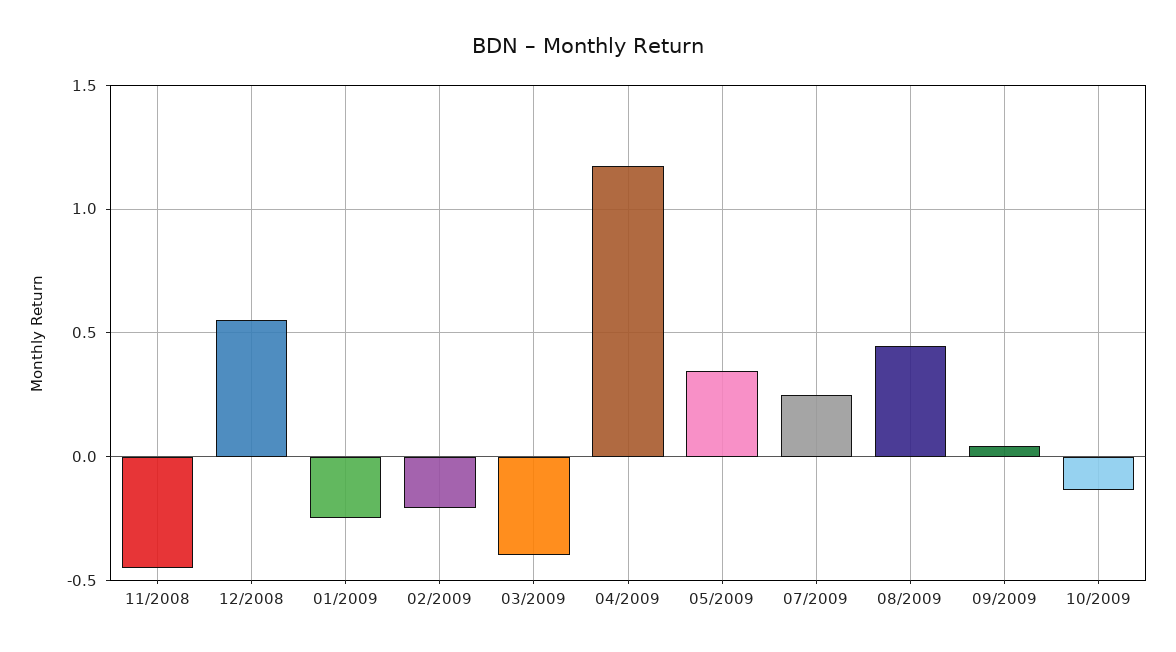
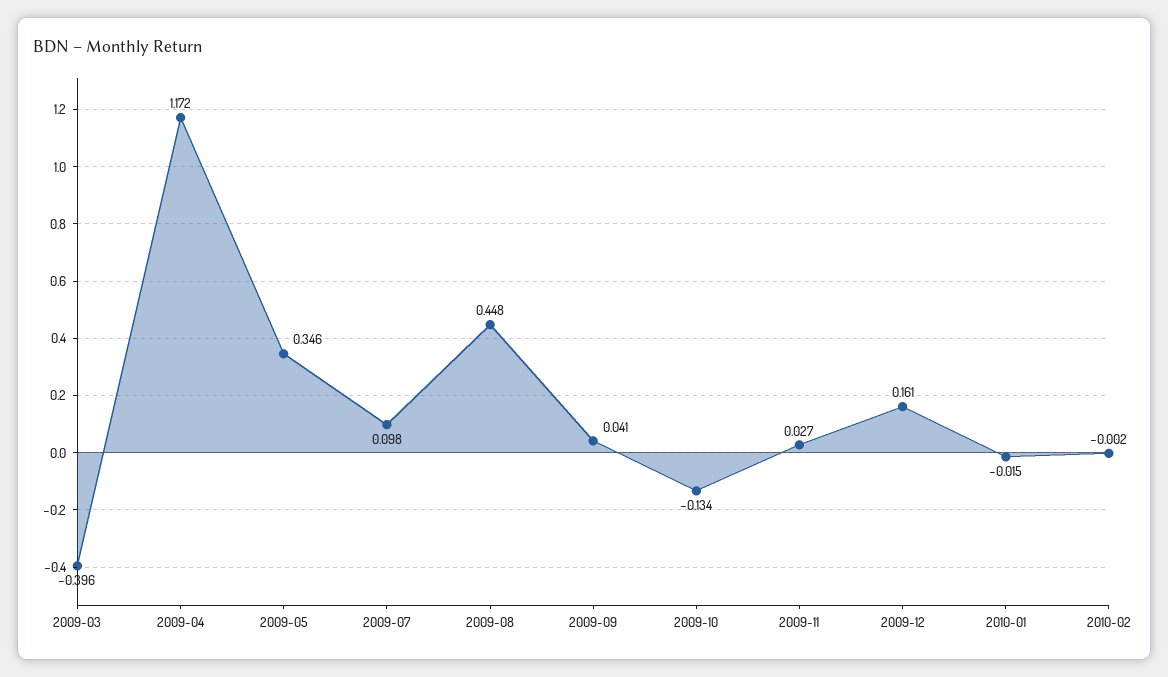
11/2008: -0.45 -> none
12/2008: 0.55 -> none
01/2009: -0.25 -> none
02/2009: -0.2 -> none
07/2009: 0.25 -> 0.098
2009-11: none -> 0.027
2009-12: none -> 0.161
2010-01: none -> -0.015
2010-02: none -> -0.002

